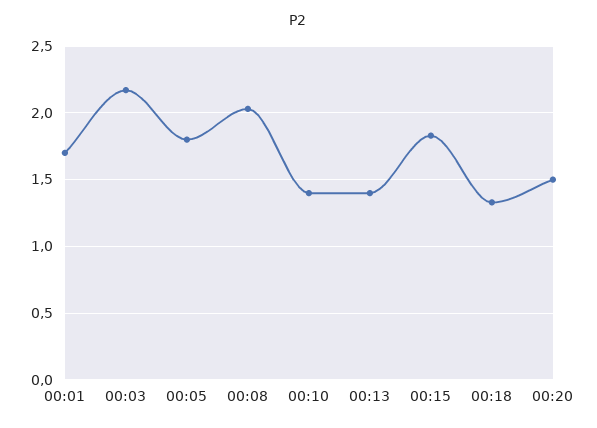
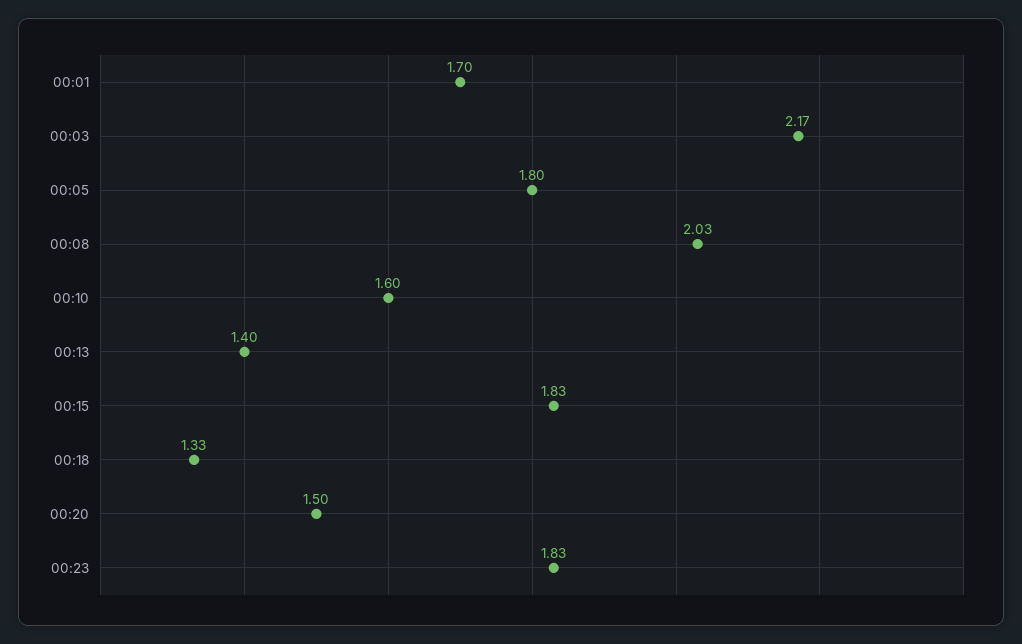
00:10: 1.4 -> 1.6
00:23: none -> 1.83

